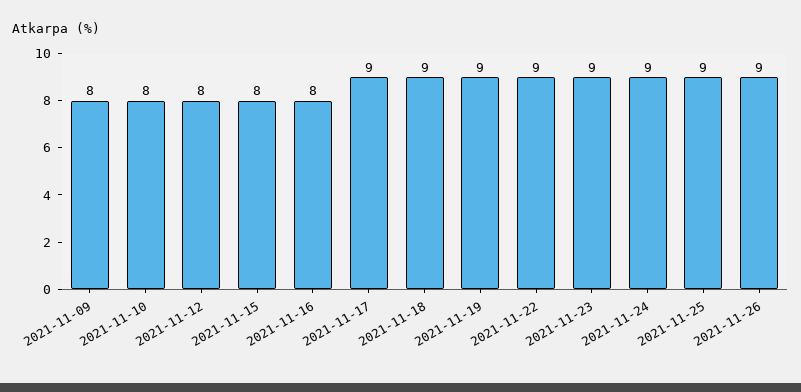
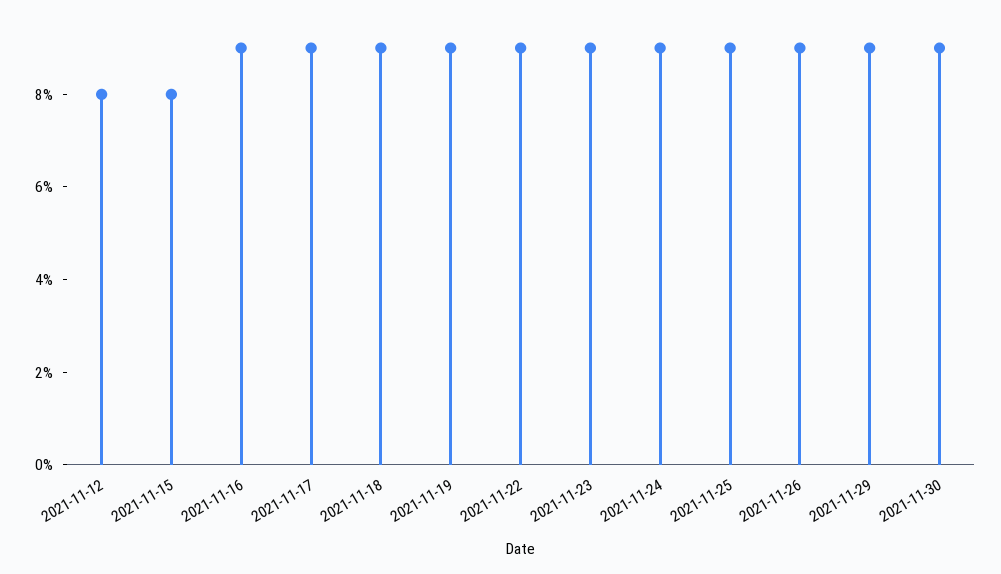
2021-11-09: 8 -> none
2021-11-10: 8 -> none
2021-11-16: 8 -> 9
2021-11-29: none -> 9
2021-11-30: none -> 9

